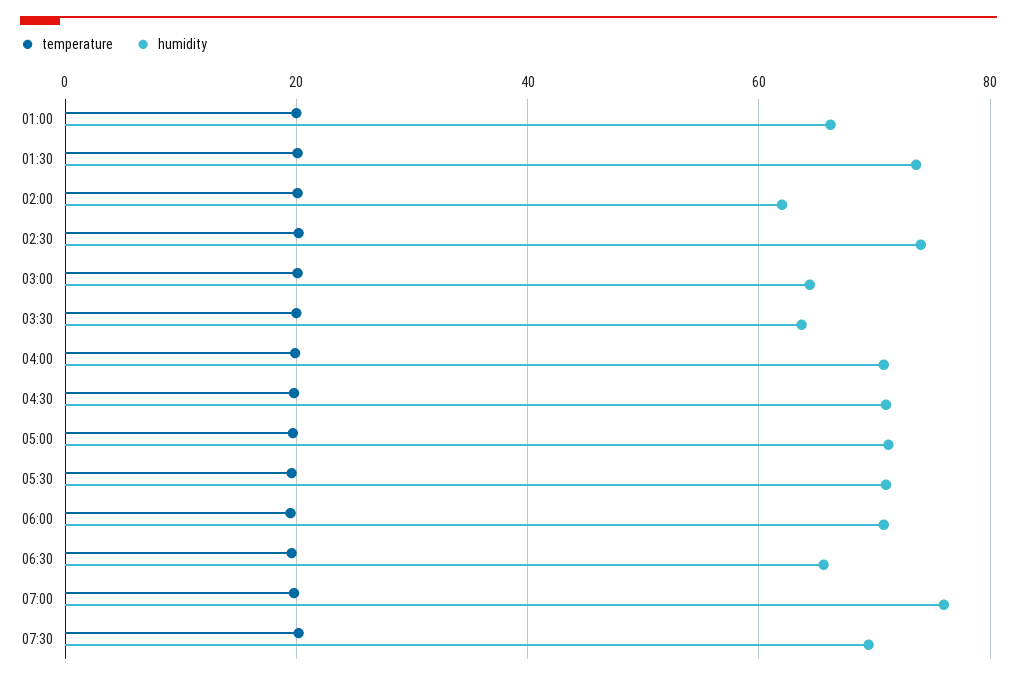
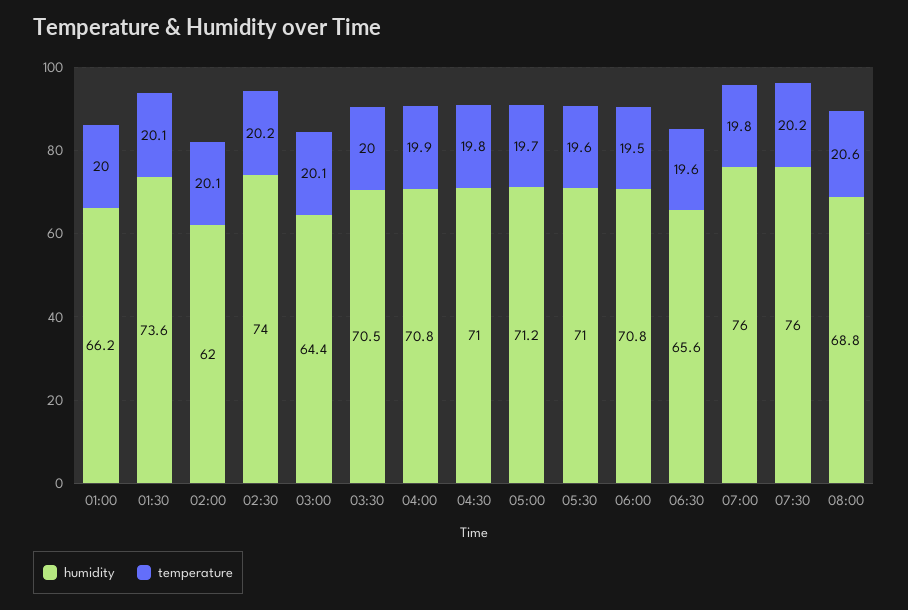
humidity, 03:30: 64 -> 70.5
humidity, 07:30: 70 -> 76
humidity, 08:00: none -> 68.8
temperature, 08:00: none -> 20.6

